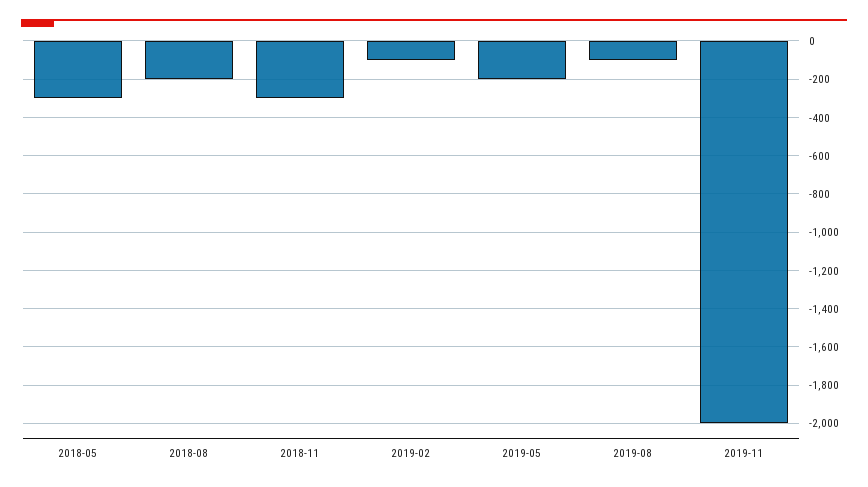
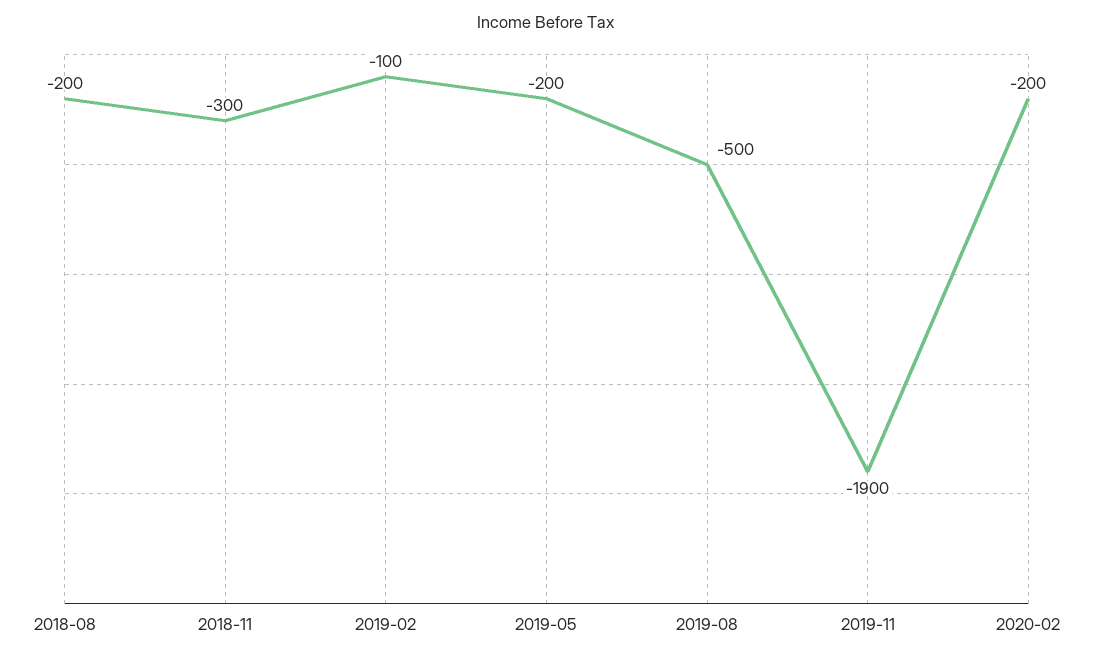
2018-05: -300 -> none
2019-08: -100 -> -500
2019-11: -2000 -> -1900
2020-02: none -> -200

